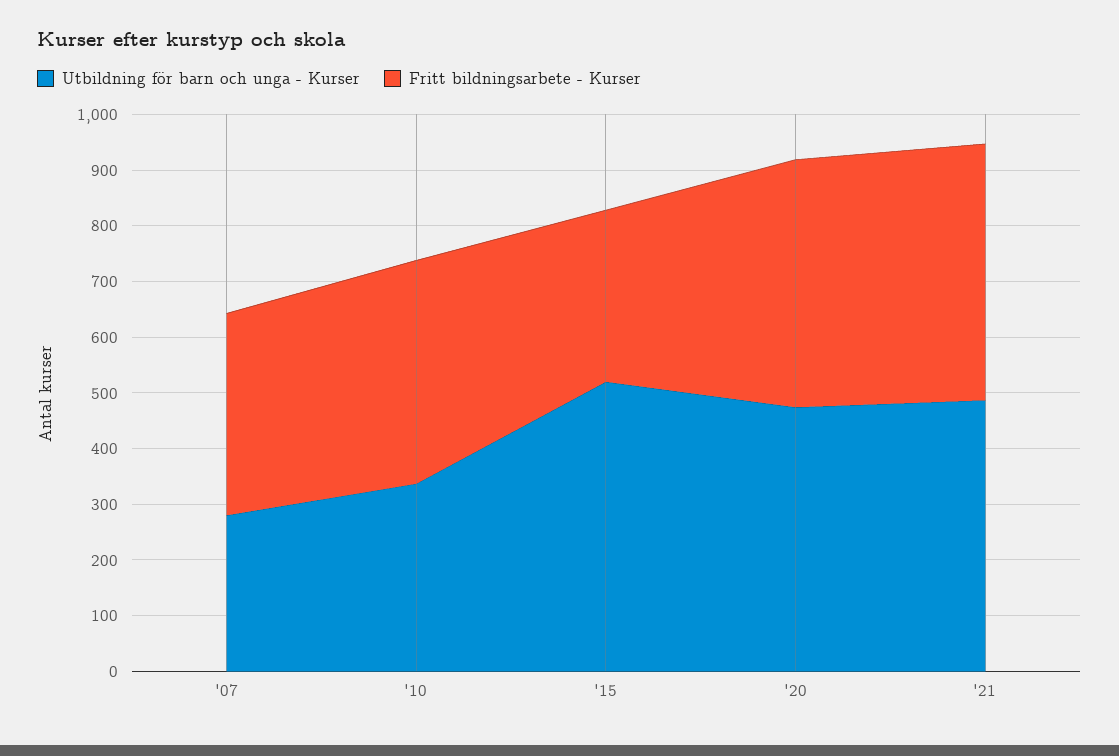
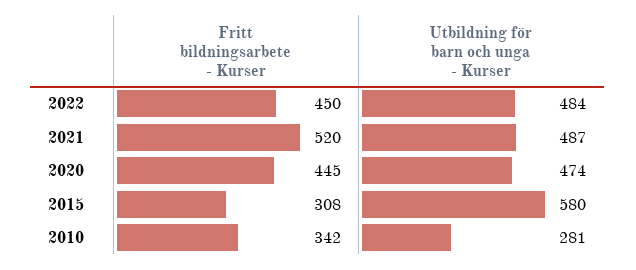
Utbildning för barn och unga - Kurser, '07: 280 -> none
Fritt bildningsarbete - Kurser, '07: 360 -> none
Utbildning för barn och unga - Kurser, '10: 340 -> 281
Fritt bildningsarbete - Kurser, '10: 400 -> 342
Utbildning för barn och unga - Kurser, '15: 520 -> 580
Fritt bildningsarbete - Kurser, '21: 460 -> 520
Fritt bildningsarbete - Kurser, 2022: none -> 450
Utbildning för barn och unga - Kurser, 2022: none -> 484

